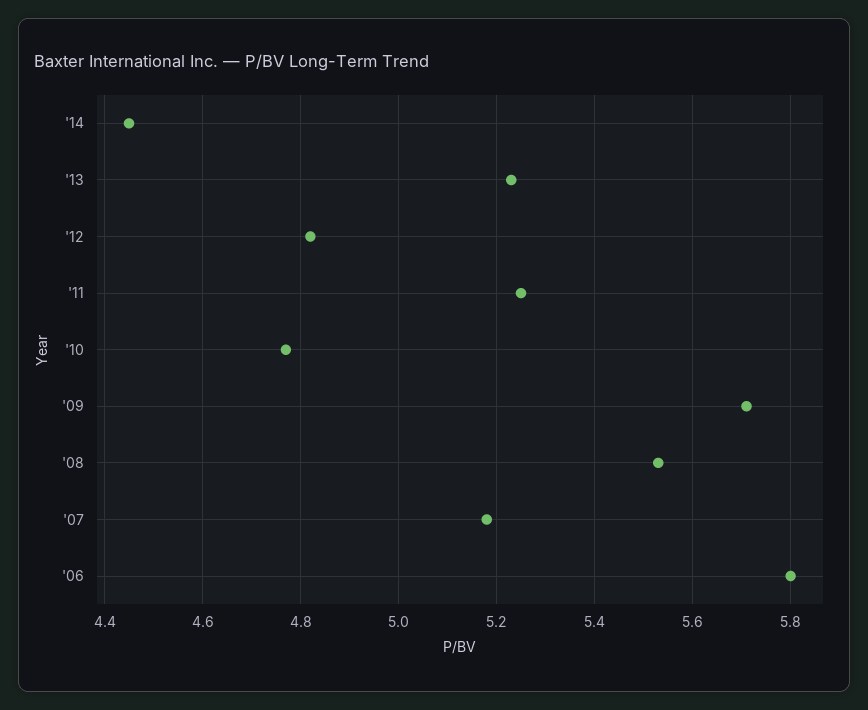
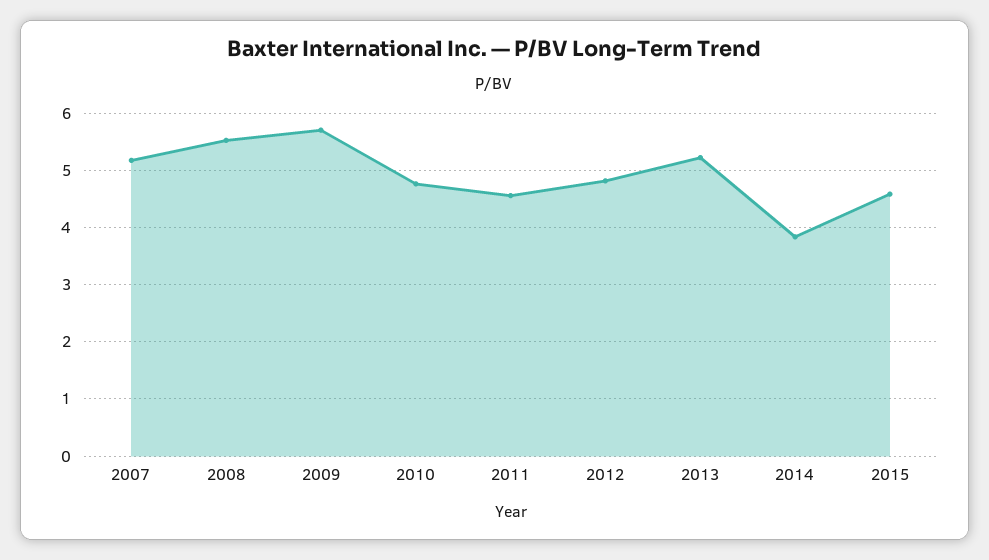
'14: 4.45 -> 3.8
'11: 5.25 -> 4.6
'06: 5.8 -> none
2015: none -> 4.6

